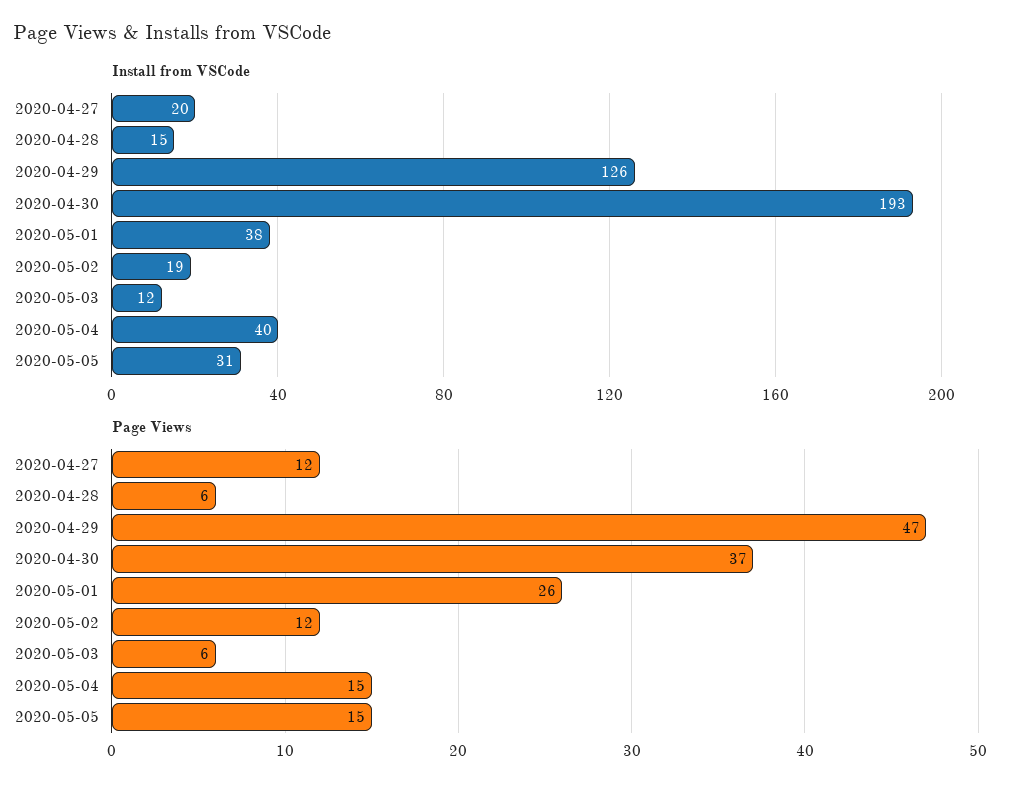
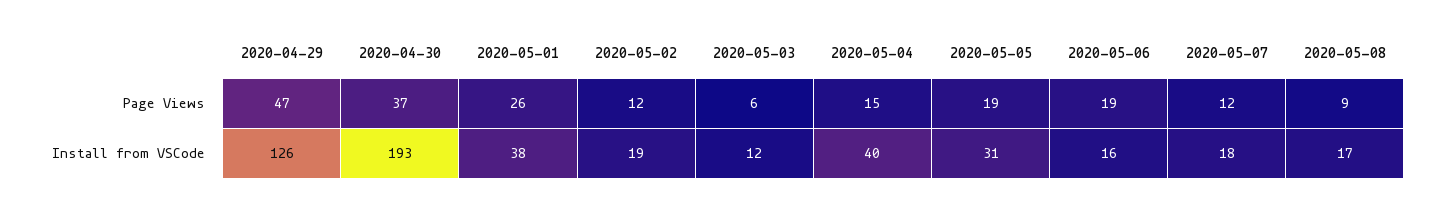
Install from VSCode, 2020-04-27: 20 -> none
Install from VSCode, 2020-04-28: 15 -> none
Page Views, 2020-04-27: 12 -> none
Page Views, 2020-04-28: 6 -> none
Page Views, 2020-05-05: 15 -> 19
Page Views, 2020-05-06: none -> 19
Page Views, 2020-05-07: none -> 12
Page Views, 2020-05-08: none -> 9
Install from VSCode, 2020-05-06: none -> 16
Install from VSCode, 2020-05-07: none -> 18
Install from VSCode, 2020-05-08: none -> 17

